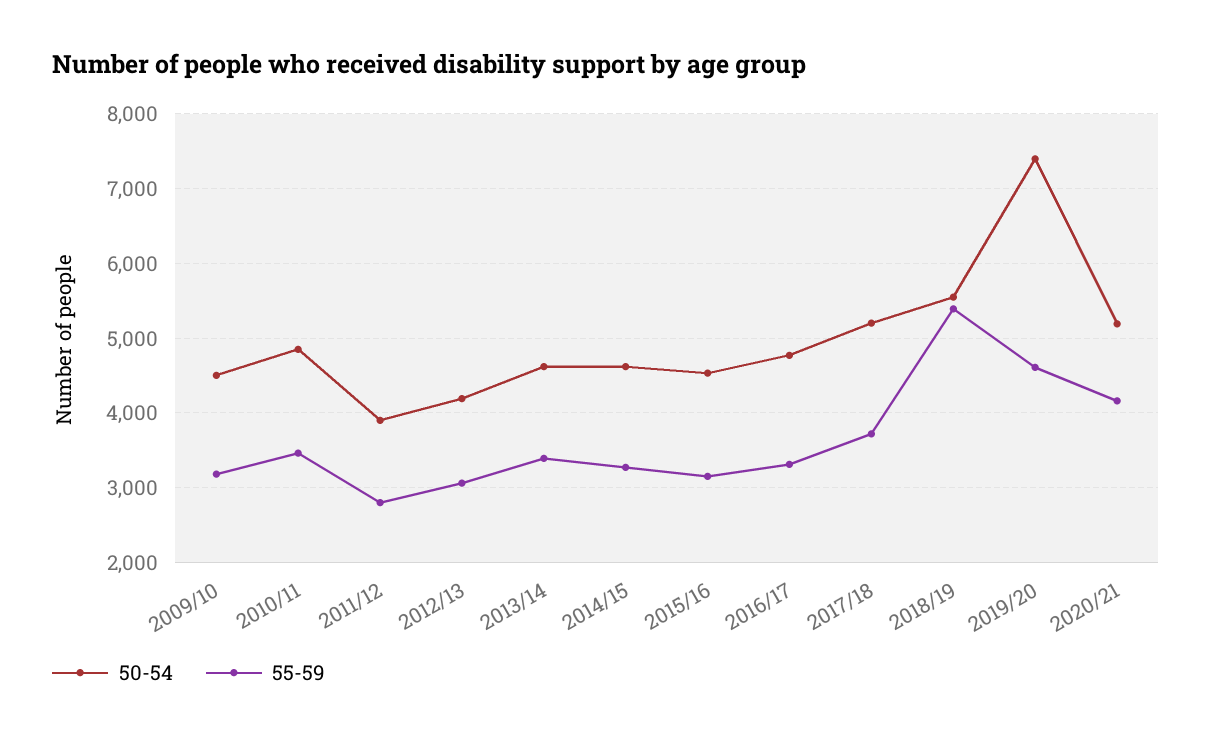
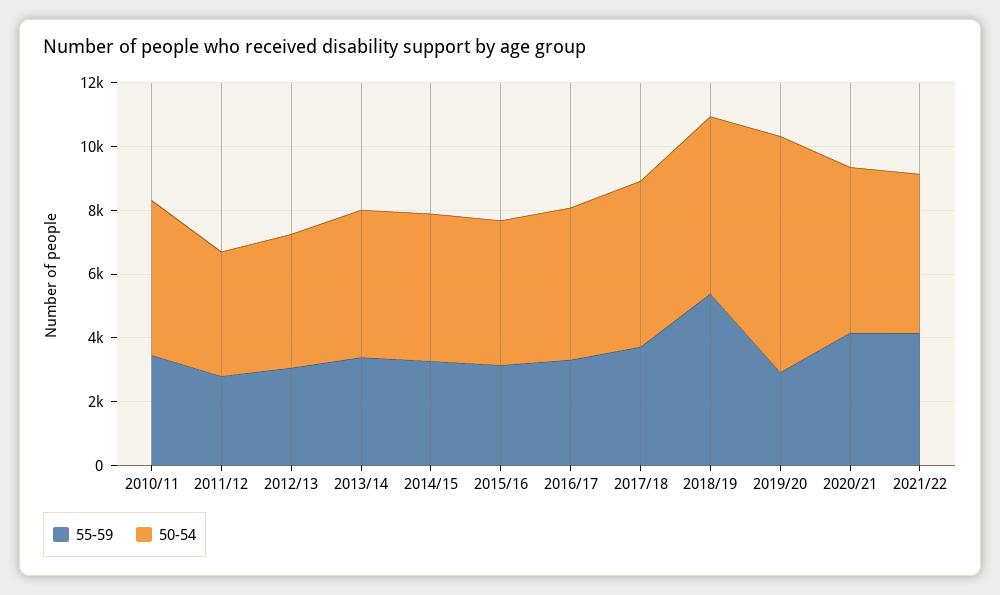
50-54, 2009/10: 4500 -> none
55-59, 2009/10: 3200 -> none
55-59, 2019/20: 4600 -> 3000
55-59, 2021/22: none -> 4000
50-54, 2021/22: none -> 5000

